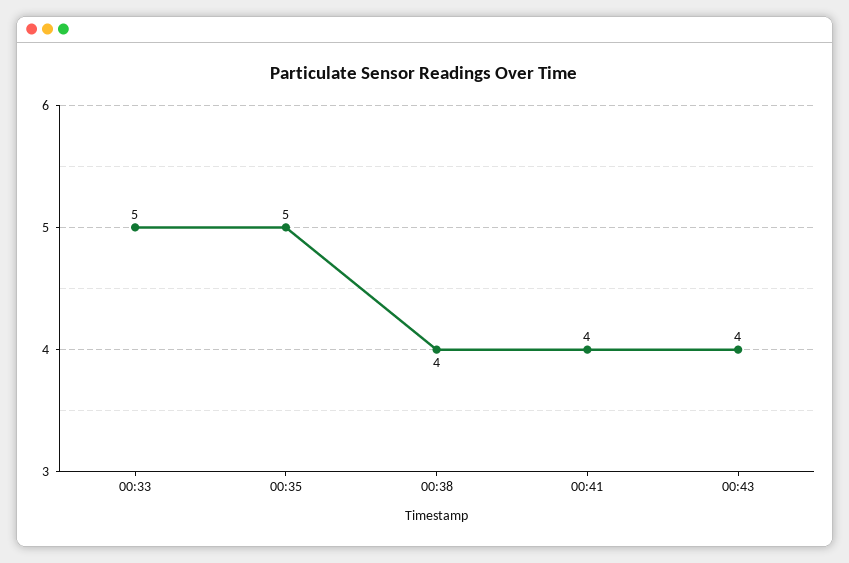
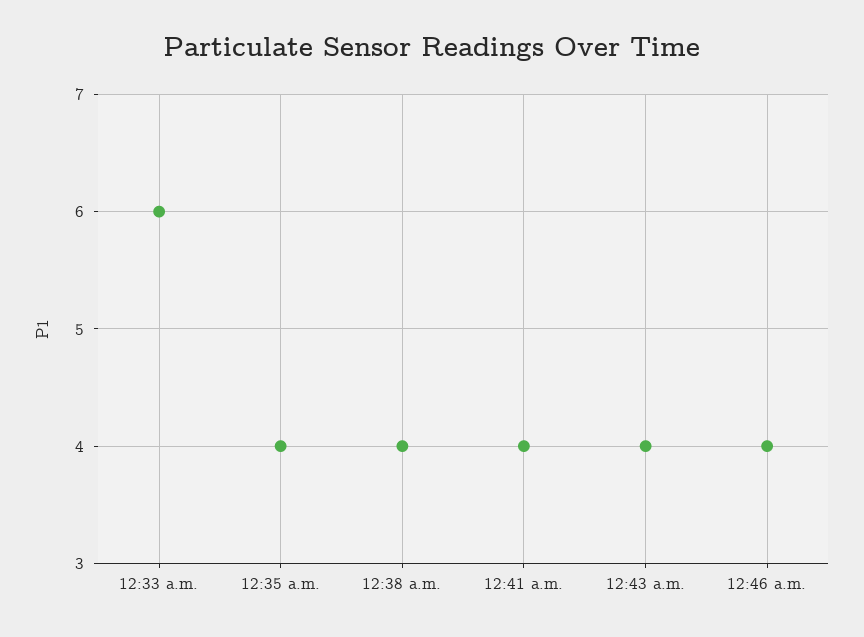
00:33: 5 -> 6
00:35: 5 -> 4
12:46 a.m.: none -> 4

